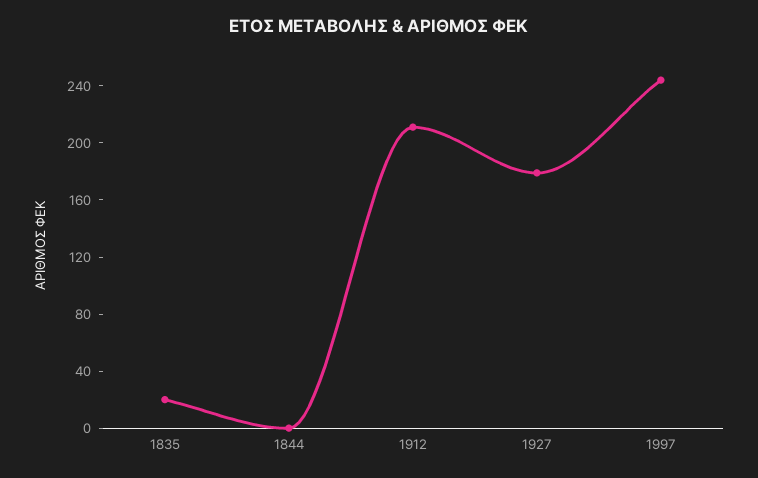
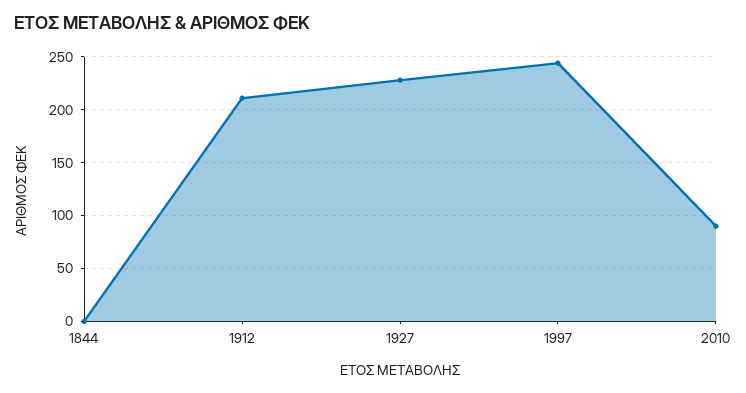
1835: 20 -> none
1927: 180 -> 230
2010: none -> 90

